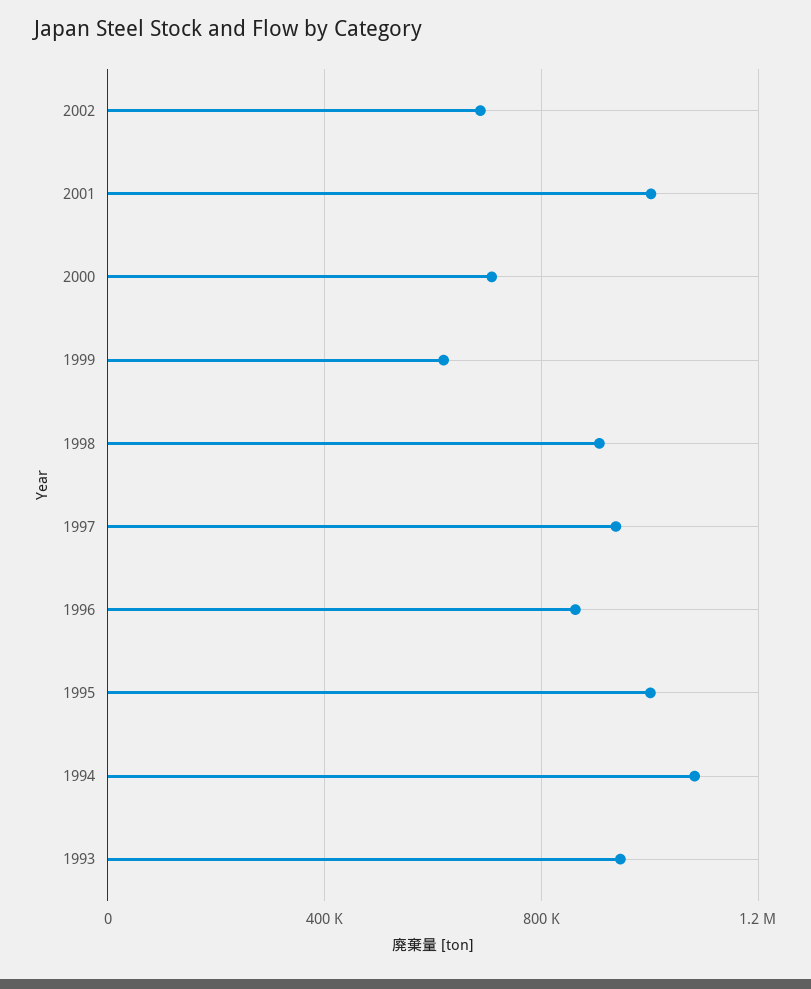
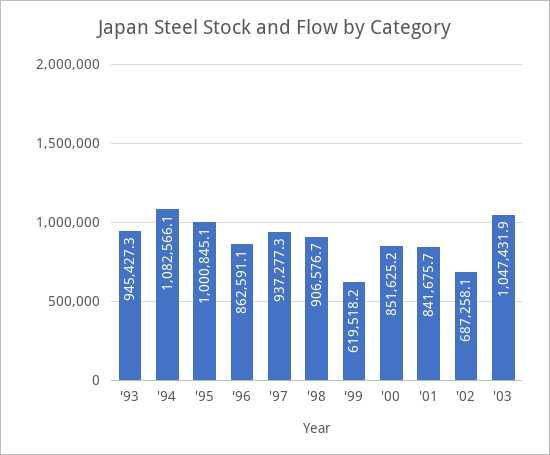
2001: 1000000 -> 841675.7
2000: 700000 -> 851625.2
'03: none -> 1047431.9

